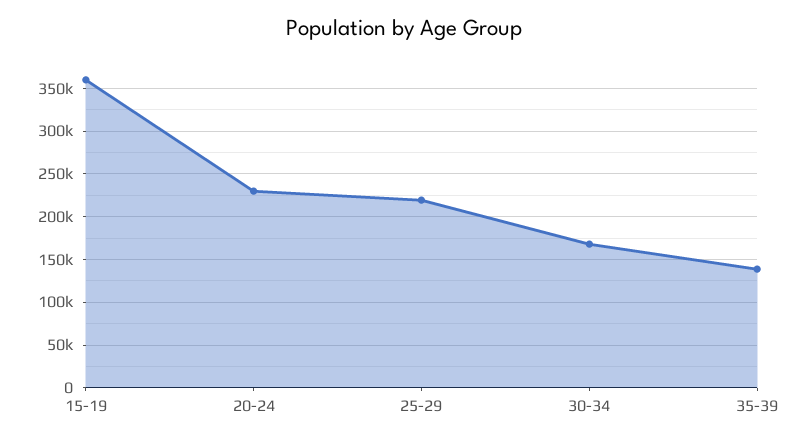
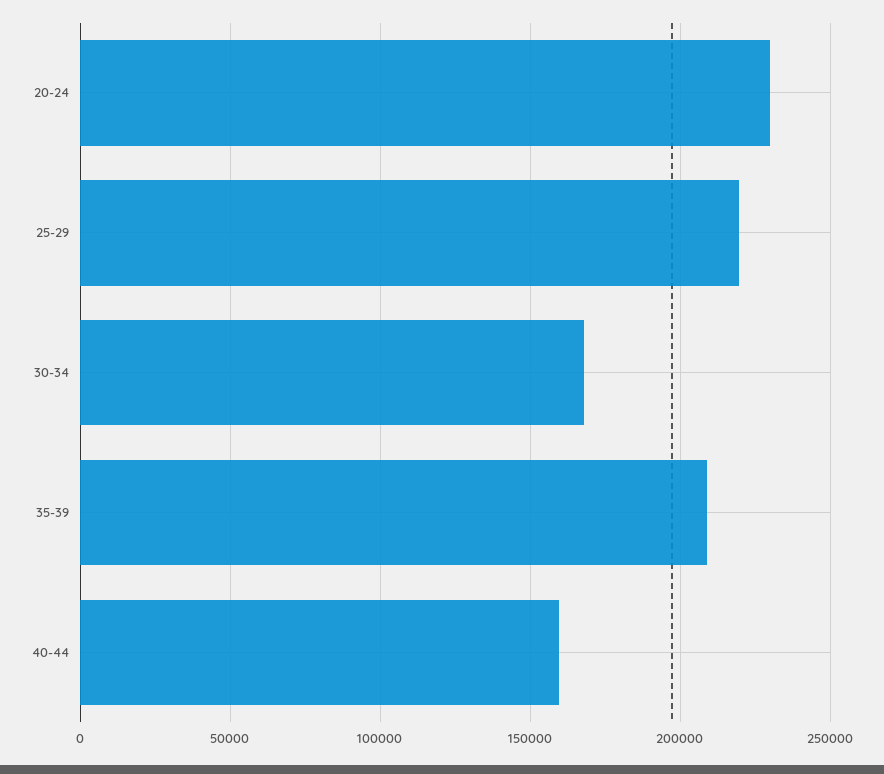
15-19: 360000 -> none
35-39: 140000 -> 210000
40-44: none -> 160000

